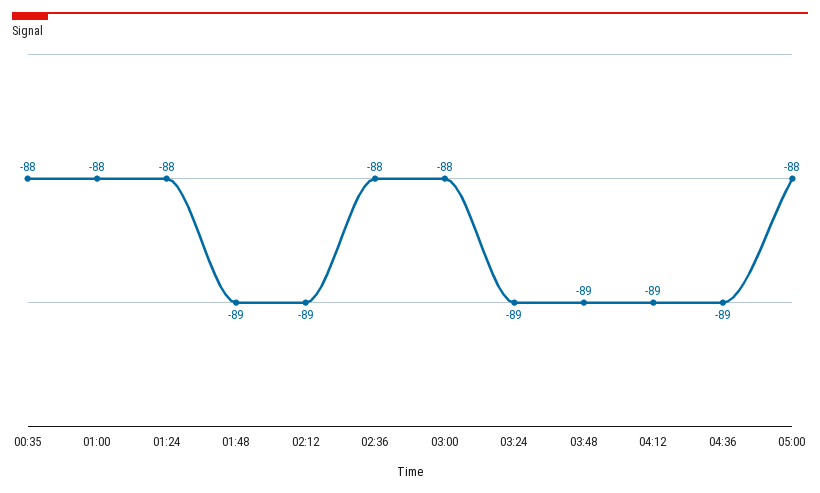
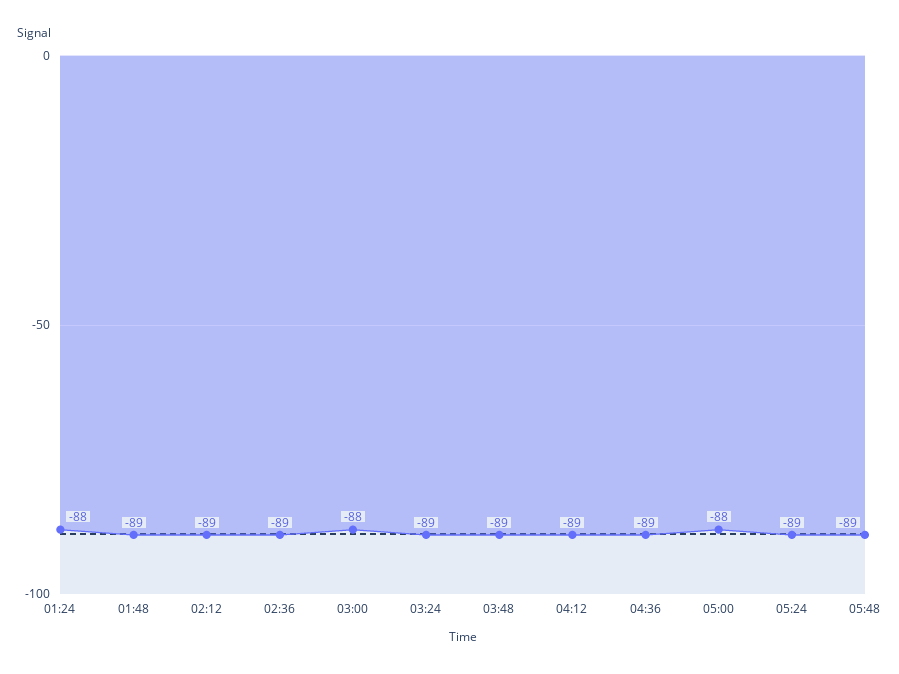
00:35: -88 -> none
01:00: -88 -> none
02:36: -88 -> -89
05:24: none -> -89
05:48: none -> -89

